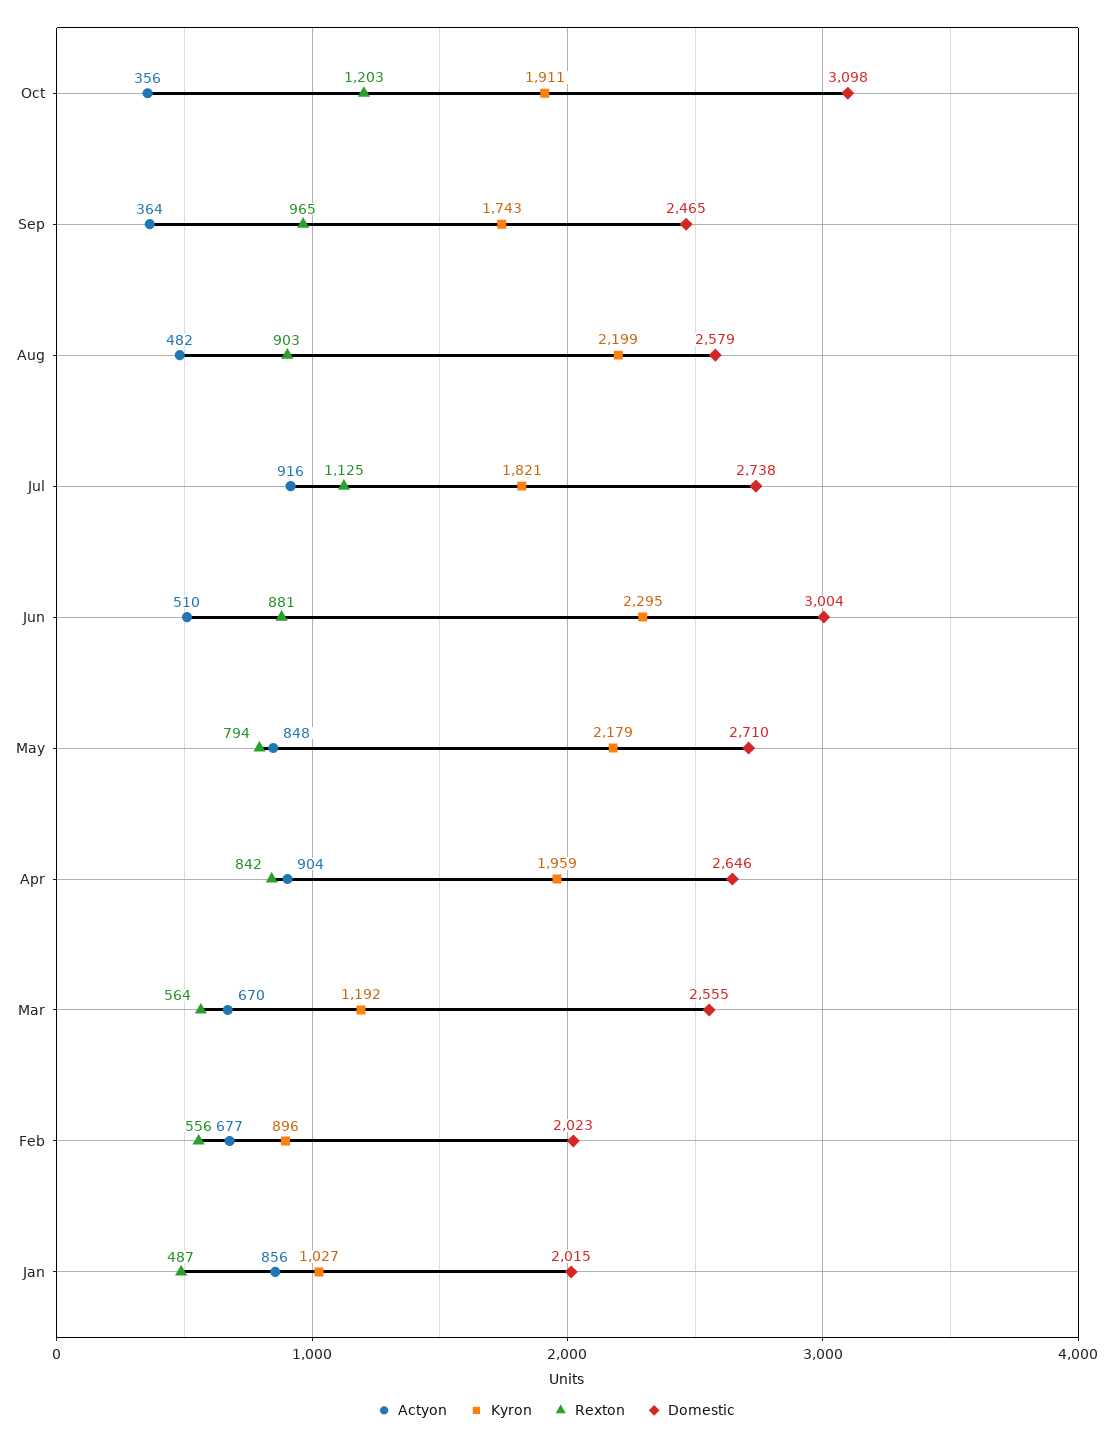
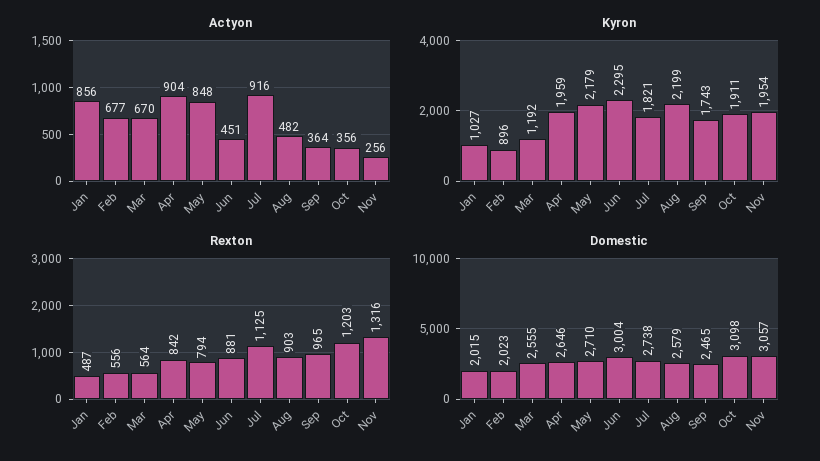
Actyon, Jun: 510 -> 451
Actyon, Nov: none -> 256
Kyron, Nov: none -> 1954
Rexton, Nov: none -> 1316
Domestic, Nov: none -> 3057

